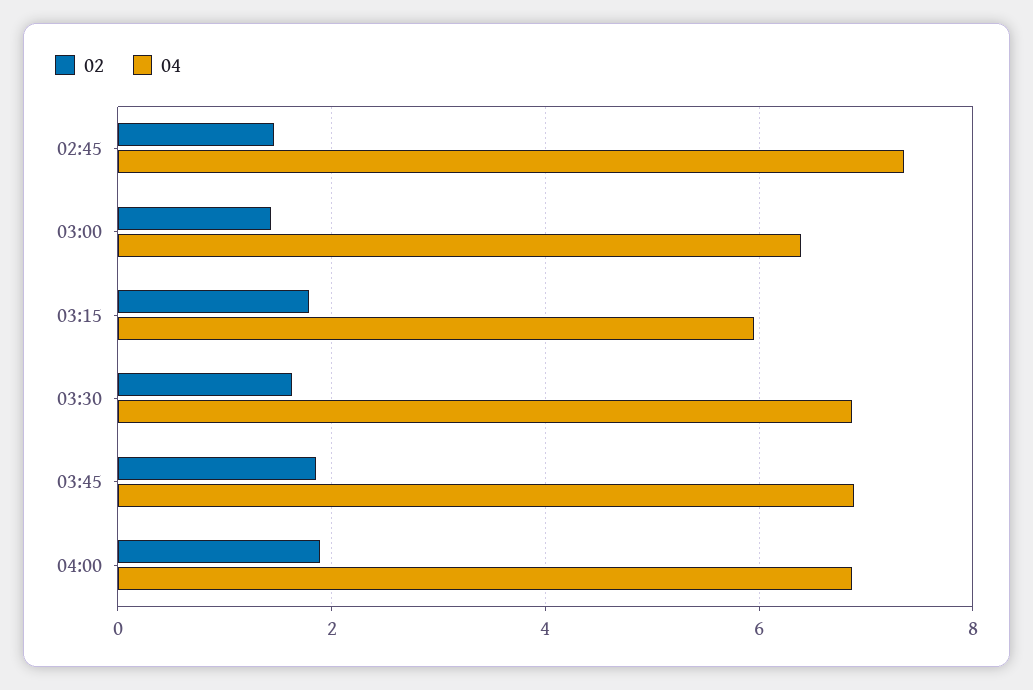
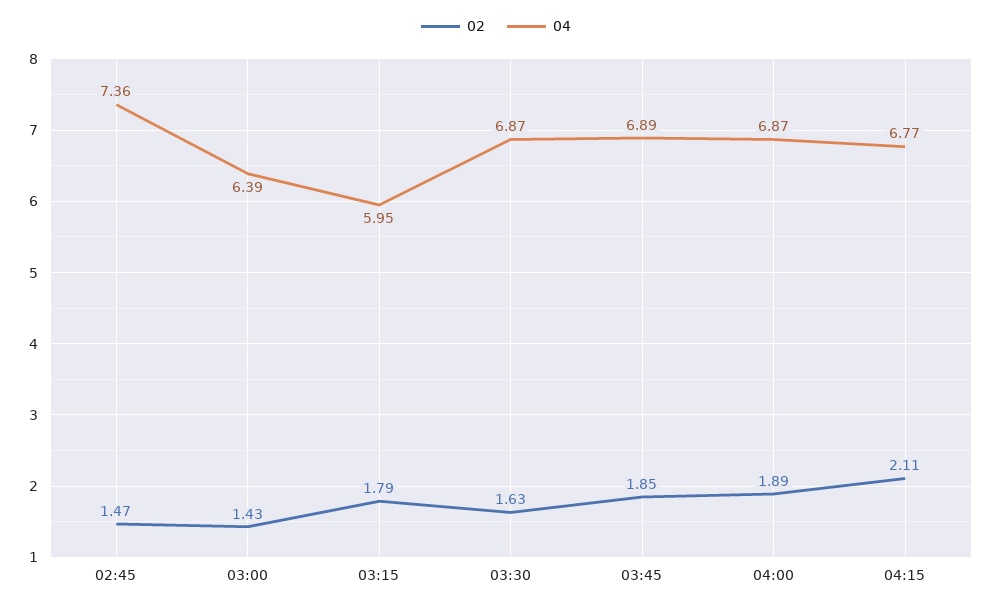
02, 04:15: none -> 2.11
04, 04:15: none -> 6.77

